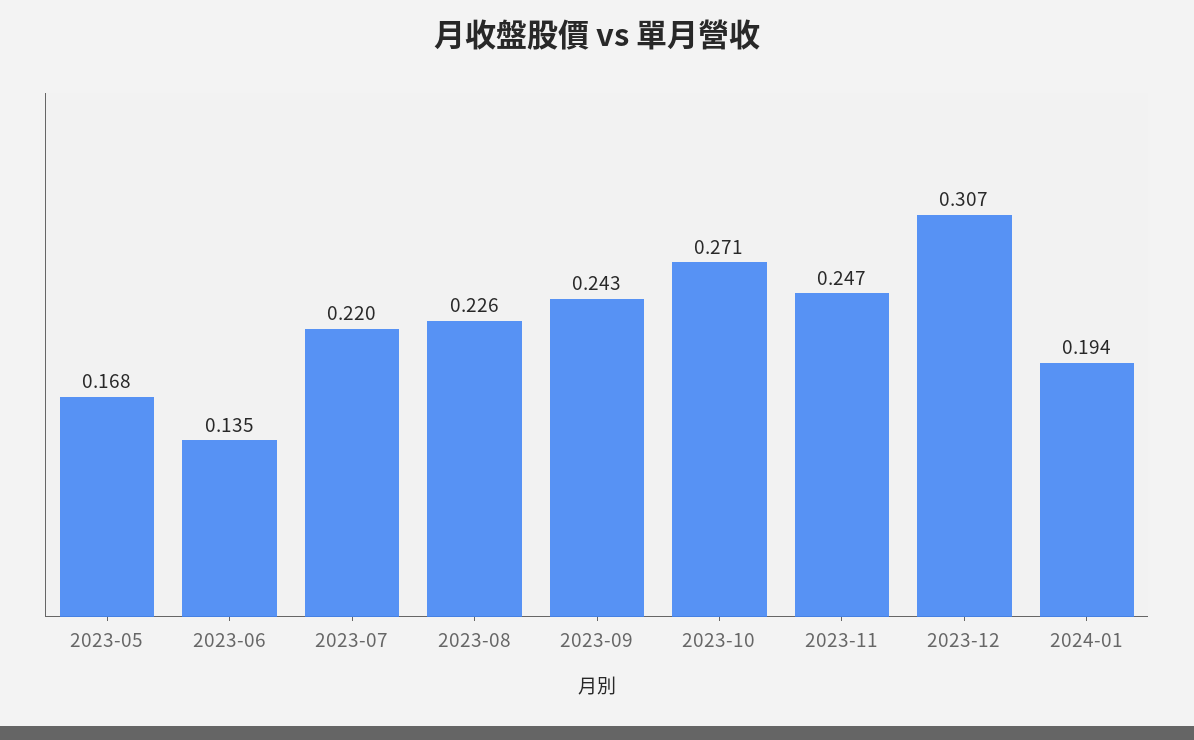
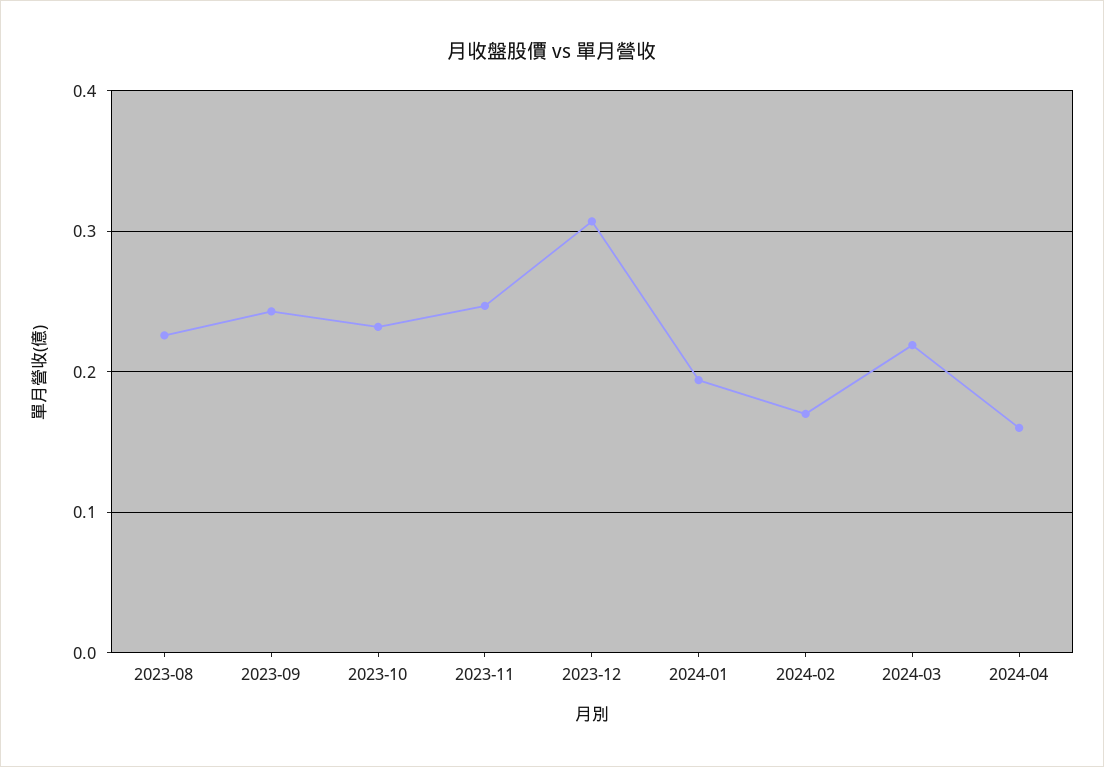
2023-05: 0.168 -> none
2023-06: 0.135 -> none
2023-07: 0.22 -> none
2023-10: 0.271 -> 0.23
2024-02: none -> 0.17
2024-03: none -> 0.22
2024-04: none -> 0.16

